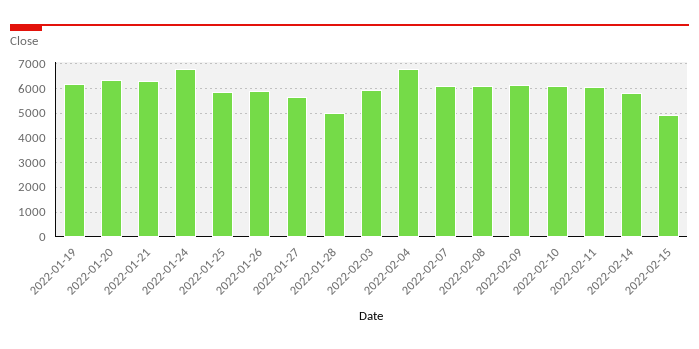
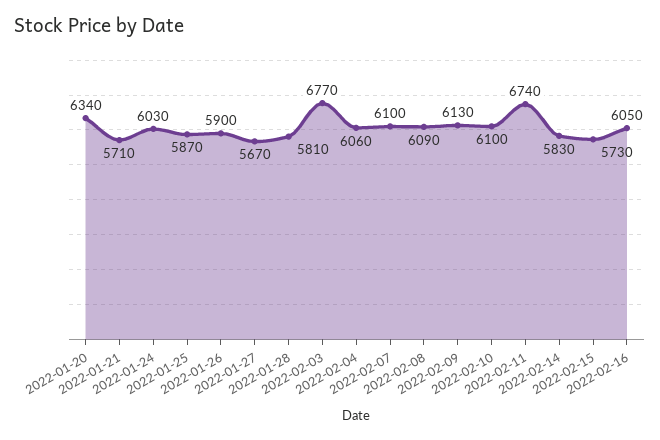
2022-01-19: 6250 -> none
2022-01-21: 6250 -> 5710
2022-01-24: 6750 -> 6030
2022-01-28: 5000 -> 5810
2022-02-03: 6000 -> 6770
2022-02-04: 6750 -> 6060
2022-02-11: 6000 -> 6740
2022-02-15: 5000 -> 5730
2022-02-16: none -> 6050

